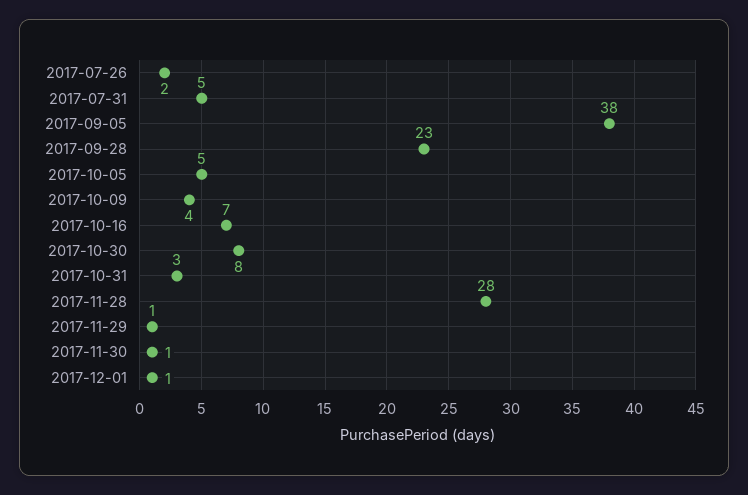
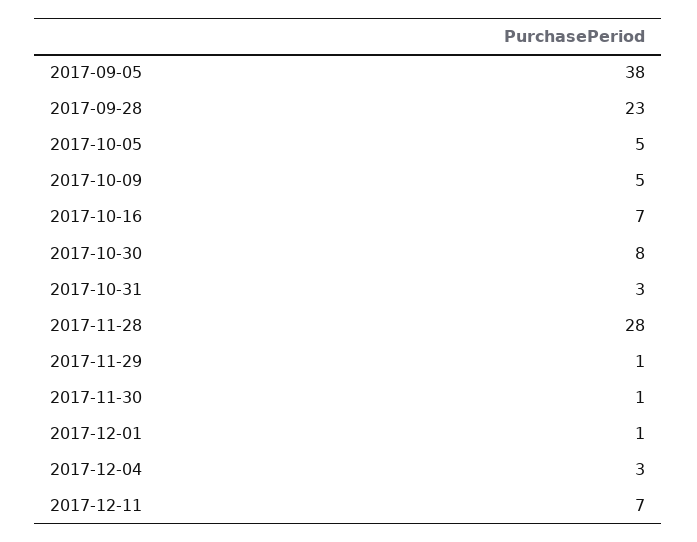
2017-07-26: 2 -> none
2017-07-31: 5 -> none
2017-10-09: 4 -> 5
2017-12-04: none -> 3
2017-12-11: none -> 7

